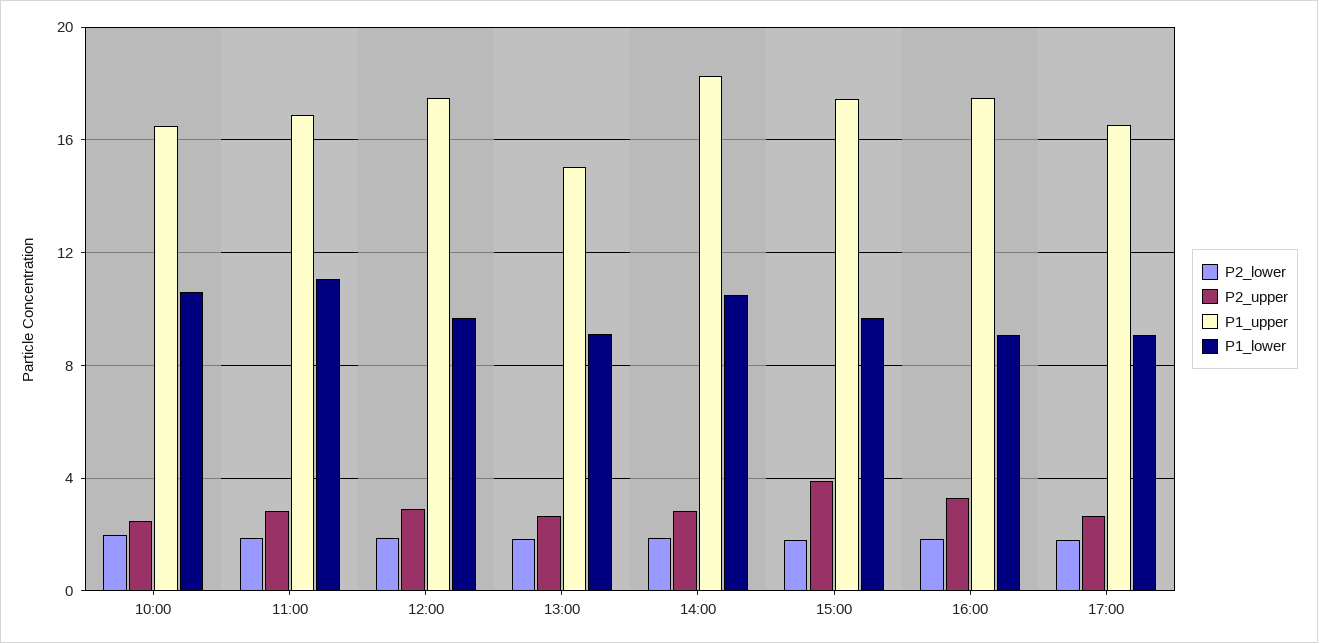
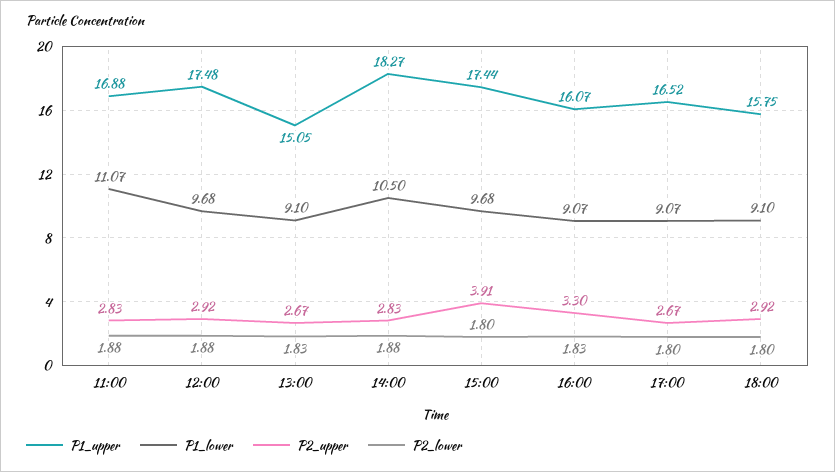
P2_lower, 10:00: 2 -> none
P2_upper, 10:00: 2.5 -> none
P1_upper, 10:00: 16.5 -> none
P1_lower, 10:00: 10.5 -> none
P1_upper, 16:00: 17.5 -> 16.07
P1_upper, 18:00: none -> 15.75
P1_lower, 18:00: none -> 9.1
P2_upper, 18:00: none -> 2.92
P2_lower, 18:00: none -> 1.8

